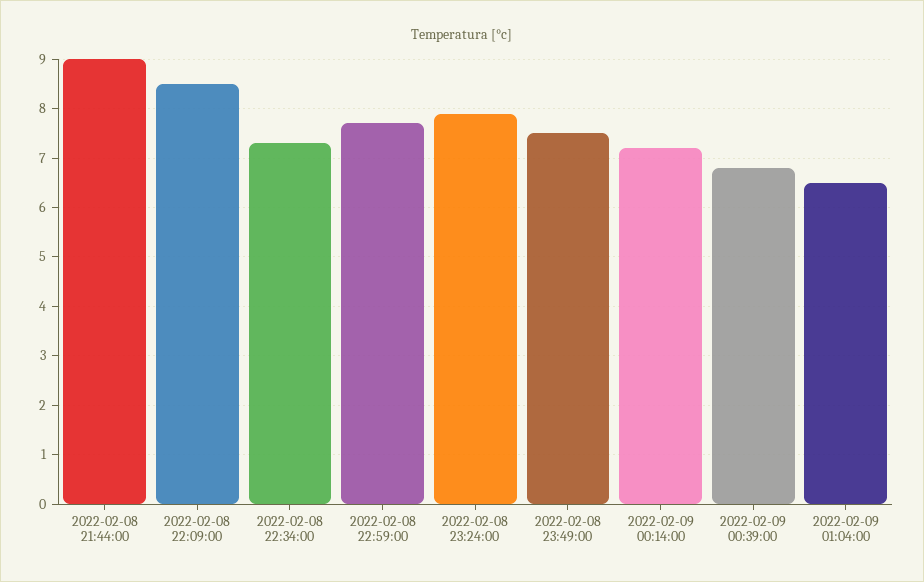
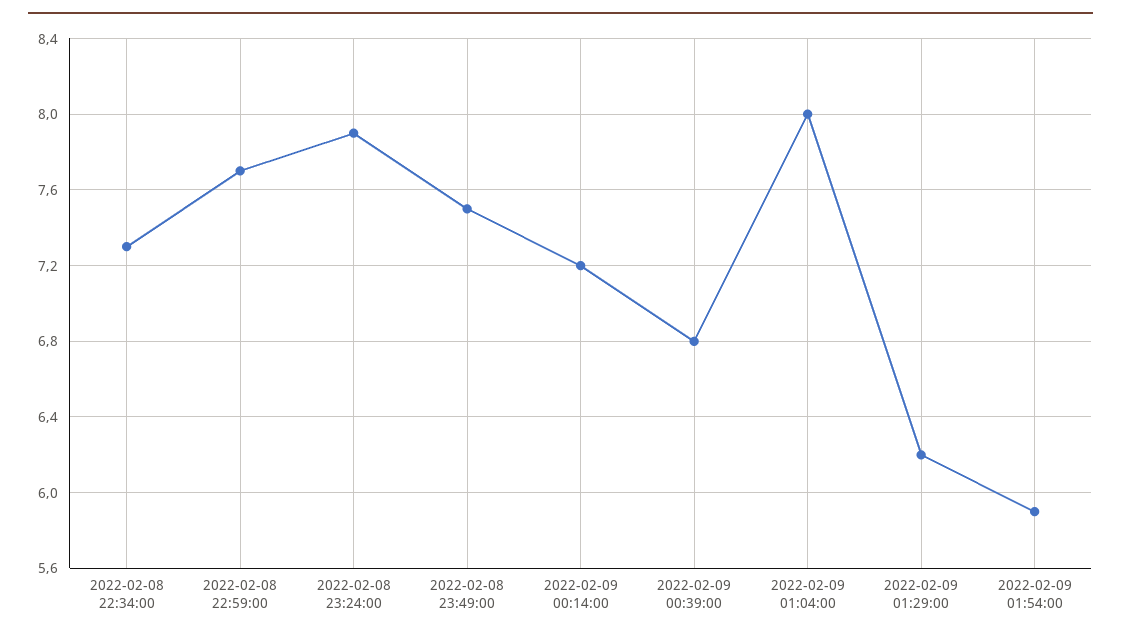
2022-02-08 21:44:00: 9 -> none
2022-02-08 22:09:00: 8.5 -> none
2022-02-09 01:04:00: 6.5 -> 8
2022-02-09 01:29:00: none -> 6.2
2022-02-09 01:54:00: none -> 5.9

